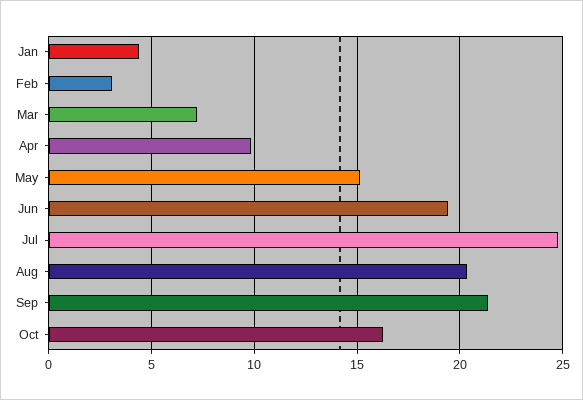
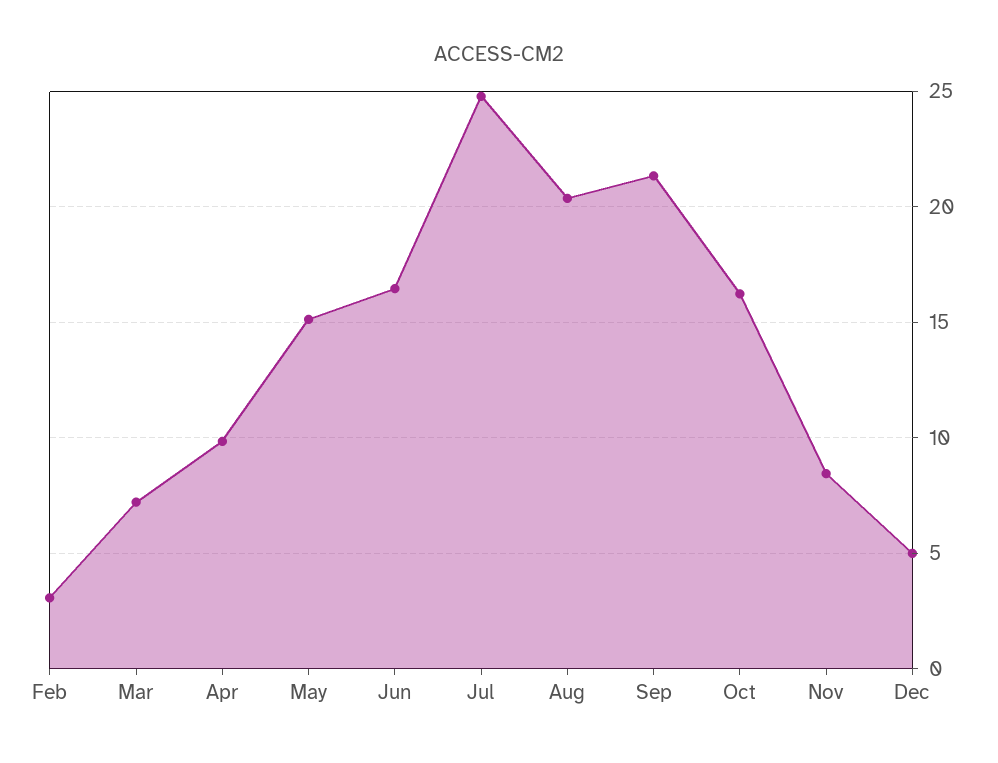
Jan: 4.5 -> none
Jun: 19.5 -> 16.5
Nov: none -> 8.5
Dec: none -> 5

